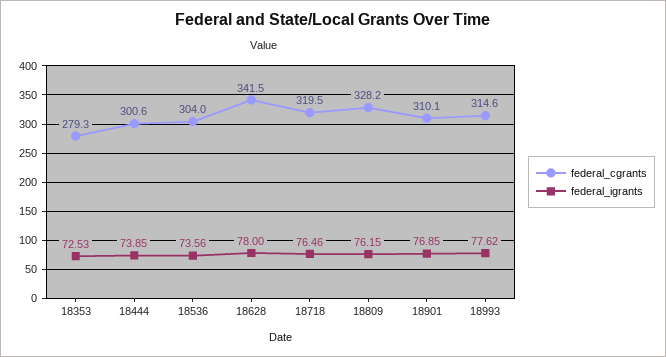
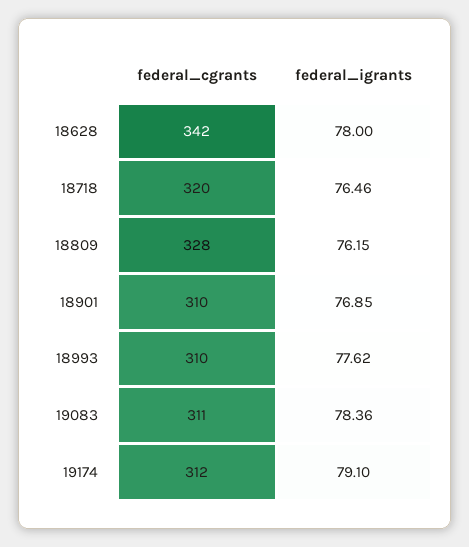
federal_cgrants, 18353: 279.3 -> none
federal_igrants, 18353: 72.53 -> none
federal_cgrants, 18444: 300.6 -> none
federal_igrants, 18444: 73.85 -> none
federal_cgrants, 18536: 304 -> none
federal_igrants, 18536: 73.56 -> none
federal_cgrants, 18993: 314.6 -> 310
federal_cgrants, 19083: none -> 311
federal_igrants, 19083: none -> 78.36
federal_cgrants, 19174: none -> 312
federal_igrants, 19174: none -> 79.1

